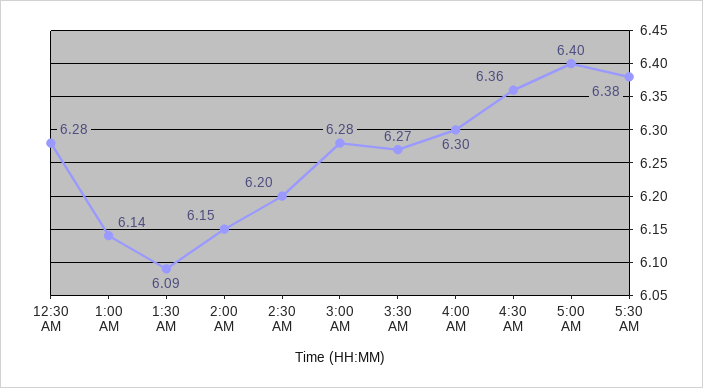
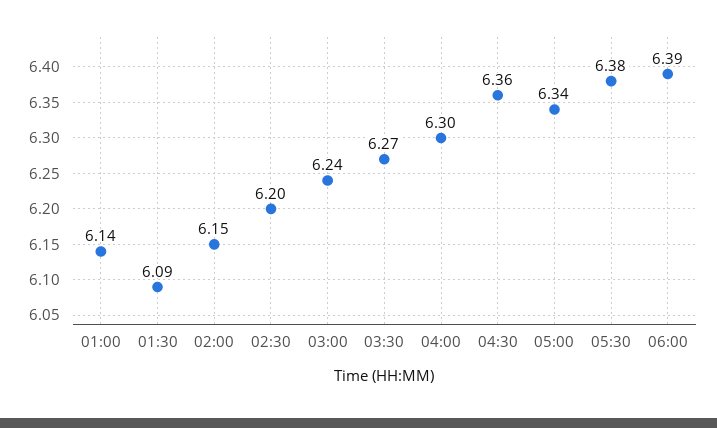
12:30 AM: 6.28 -> none
3:00 AM: 6.28 -> 6.24
5:00 AM: 6.4 -> 6.34
06:00: none -> 6.39

